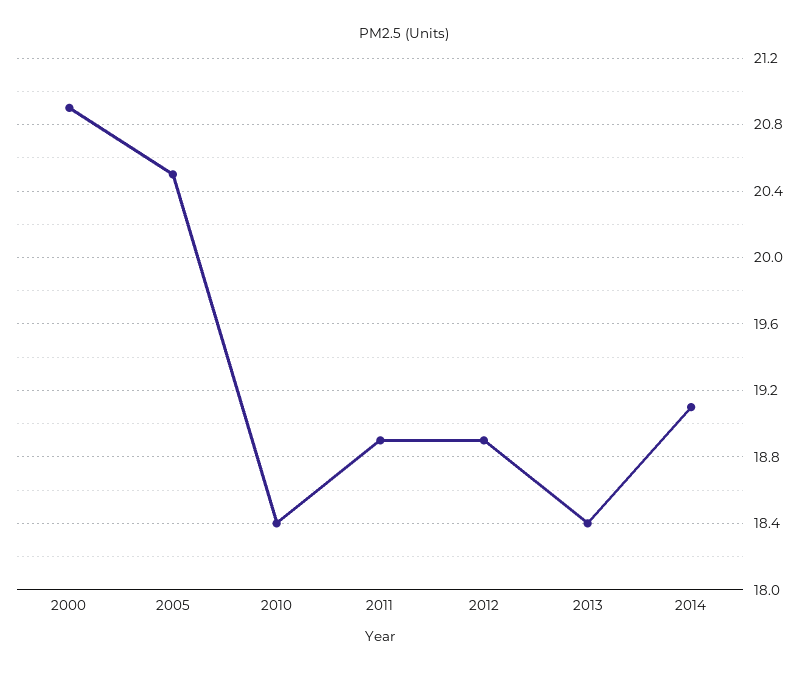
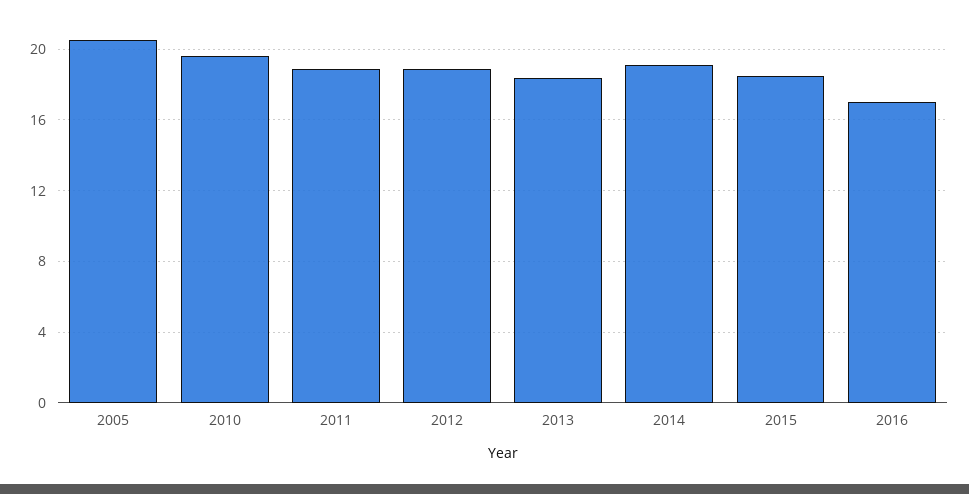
2000: 20.9 -> none
2010: 18.4 -> 19.5
2015: none -> 18.5
2016: none -> 17

